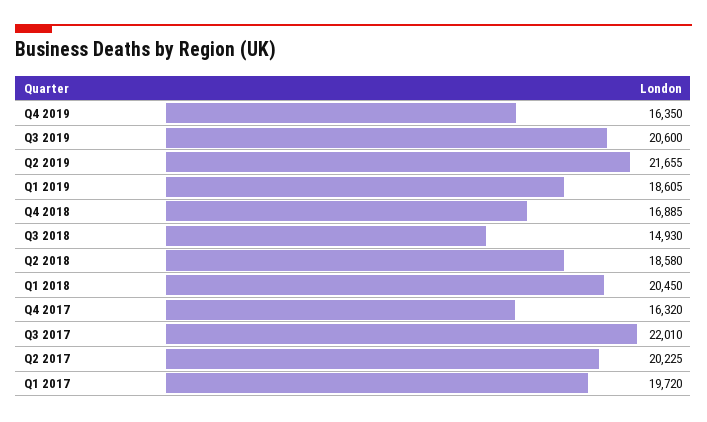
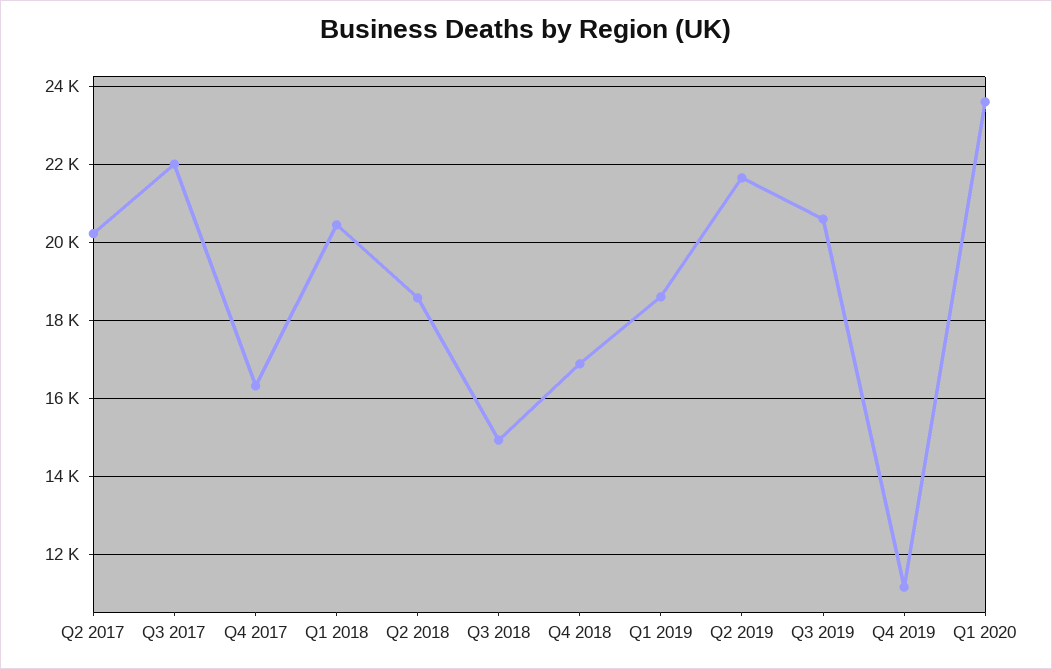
Q4 2019: 16350 -> 11200
Q1 2017: 19720 -> none
Q1 2020: none -> 23600

